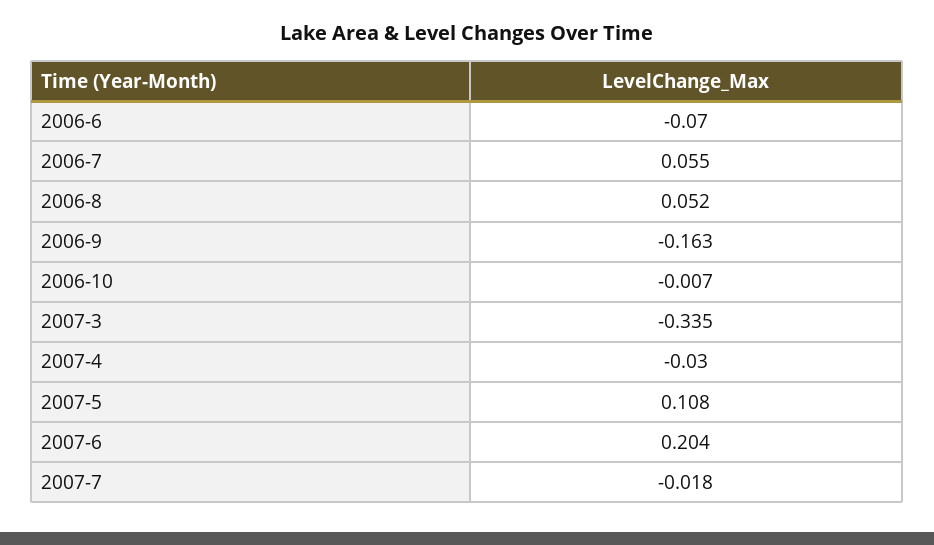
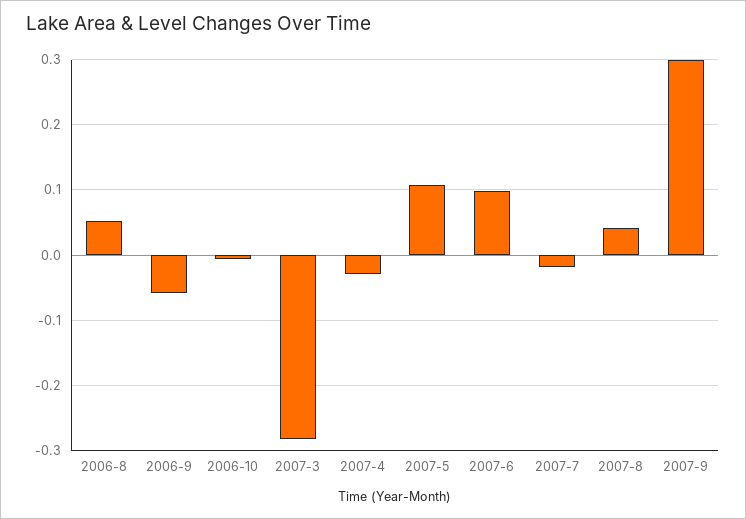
2006-6: -0.07 -> none
2006-7: 0.055 -> none
2006-9: -0.163 -> -0.06
2007-3: -0.335 -> -0.28
2007-6: 0.204 -> 0.1
2007-8: none -> 0.04
2007-9: none -> 0.3

